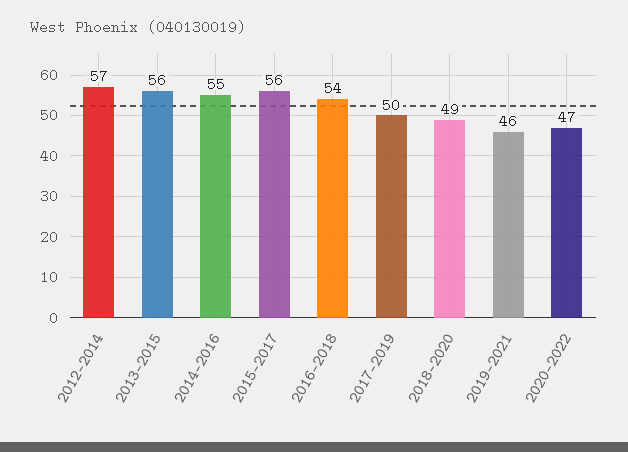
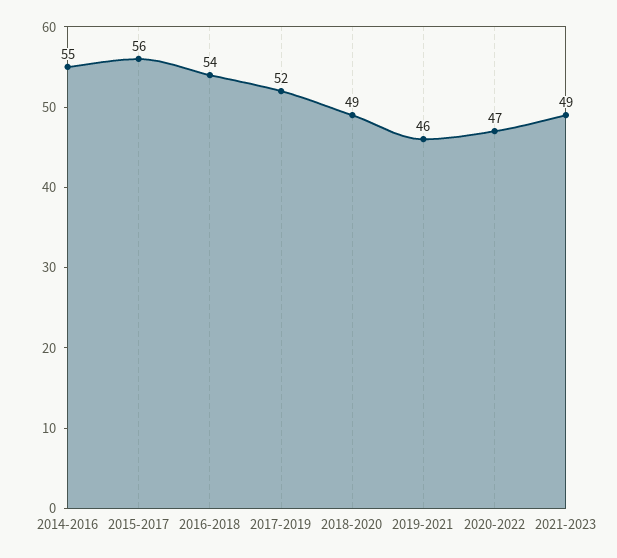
2012-2014: 57 -> none
2013-2015: 56 -> none
2017-2019: 50 -> 52
2021-2023: none -> 49

